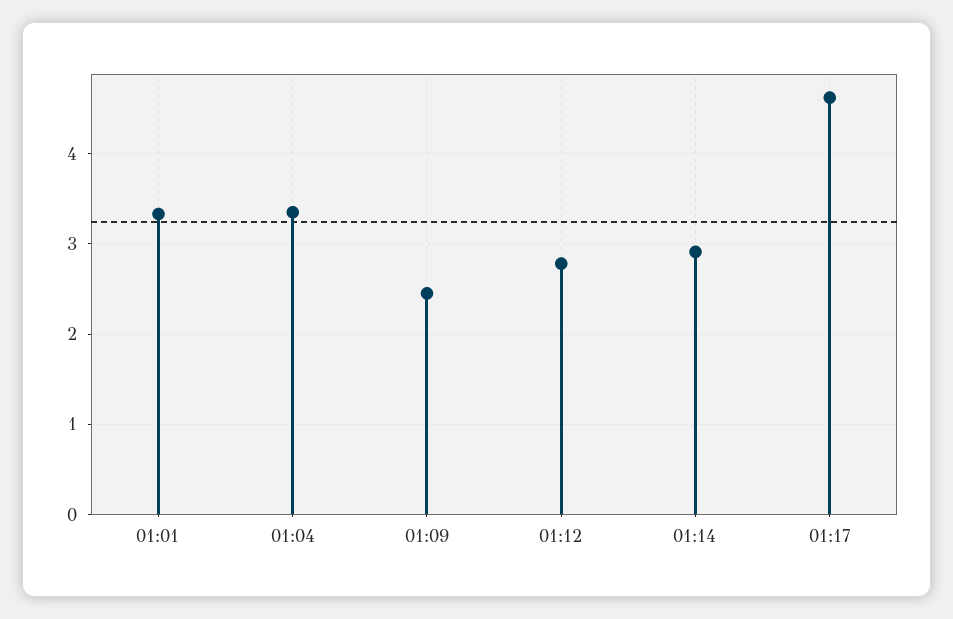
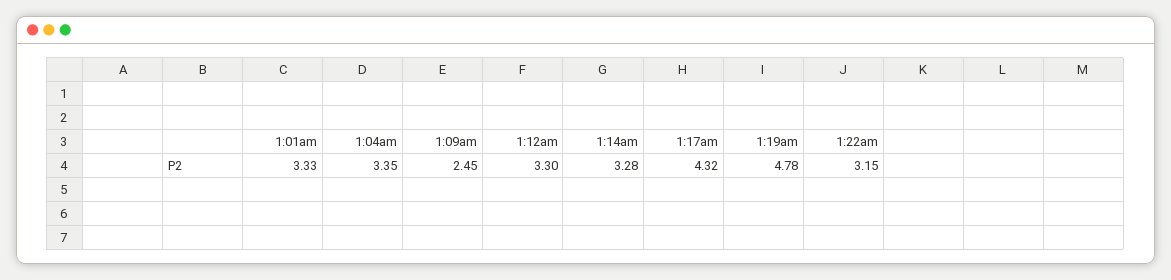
01:12: 2.8 -> 3.3
01:14: 2.9 -> 3.28
01:17: 4.6 -> 4.32
1:19am: none -> 4.78
1:22am: none -> 3.15

